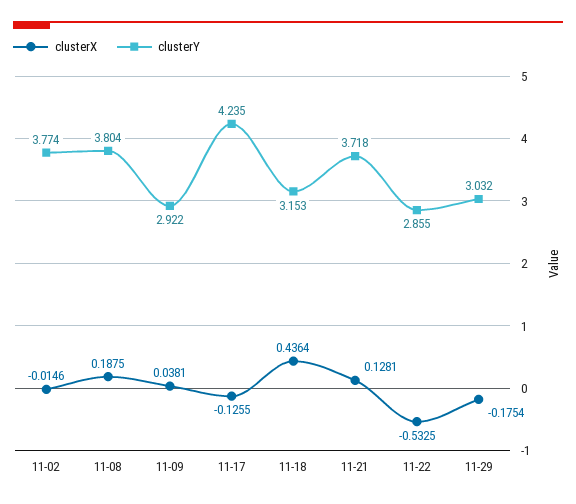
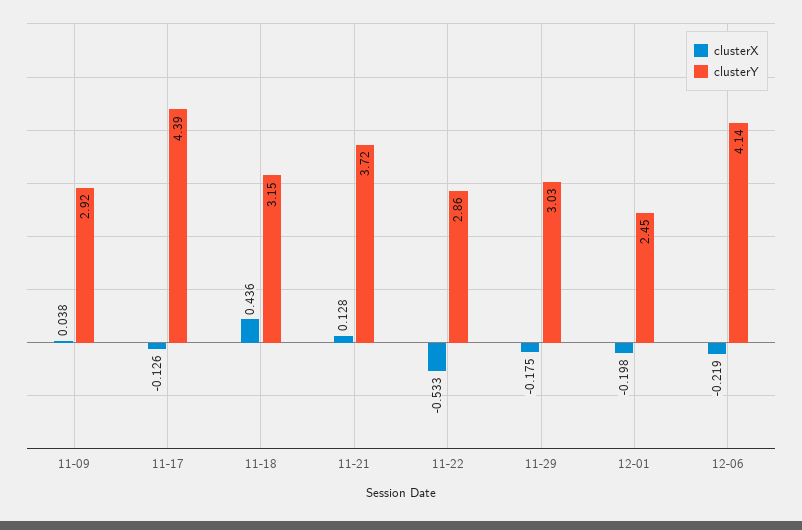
clusterX, 11-02: -0.0146 -> none
clusterY, 11-02: 3.774 -> none
clusterX, 11-08: 0.1875 -> none
clusterY, 11-08: 3.804 -> none
clusterY, 11-17: 4.235 -> 4.39
clusterX, 12-01: none -> -0.198
clusterY, 12-01: none -> 2.45
clusterX, 12-06: none -> -0.219
clusterY, 12-06: none -> 4.14

